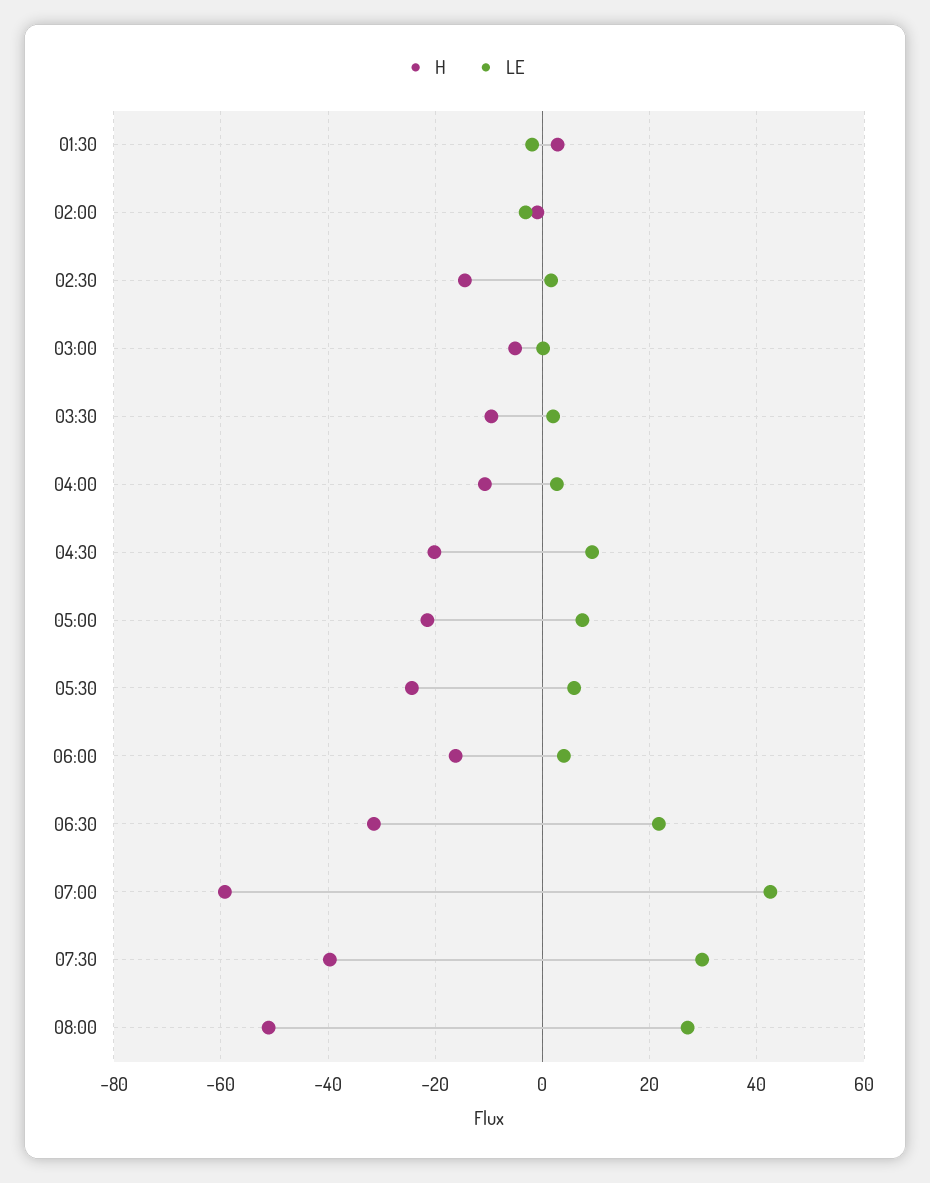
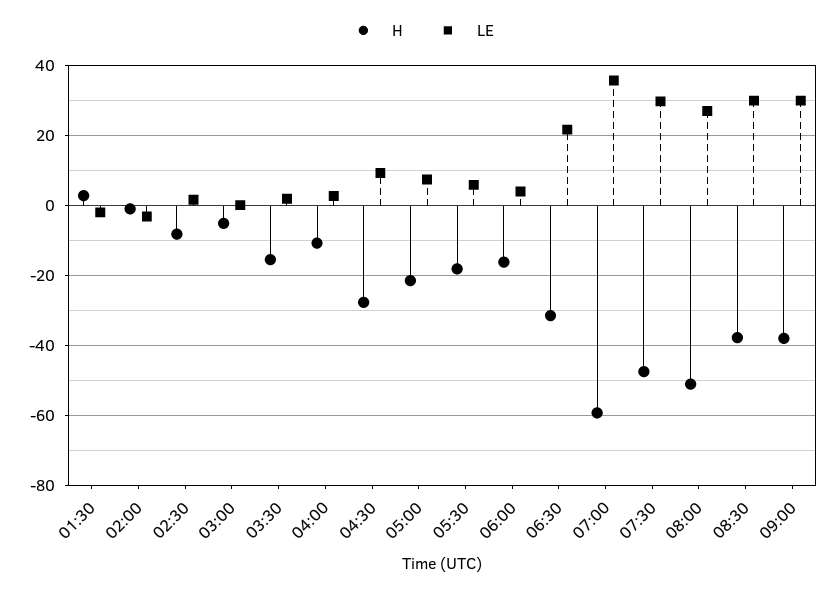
H, 02:30: -14 -> -8
H, 03:30: -10 -> -16
H, 04:30: -20 -> -28
H, 05:30: -24 -> -18
LE, 07:00: 42 -> 36
H, 07:30: -40 -> -48
H, 08:30: none -> -38
LE, 08:30: none -> 30
H, 09:00: none -> -38
LE, 09:00: none -> 30

